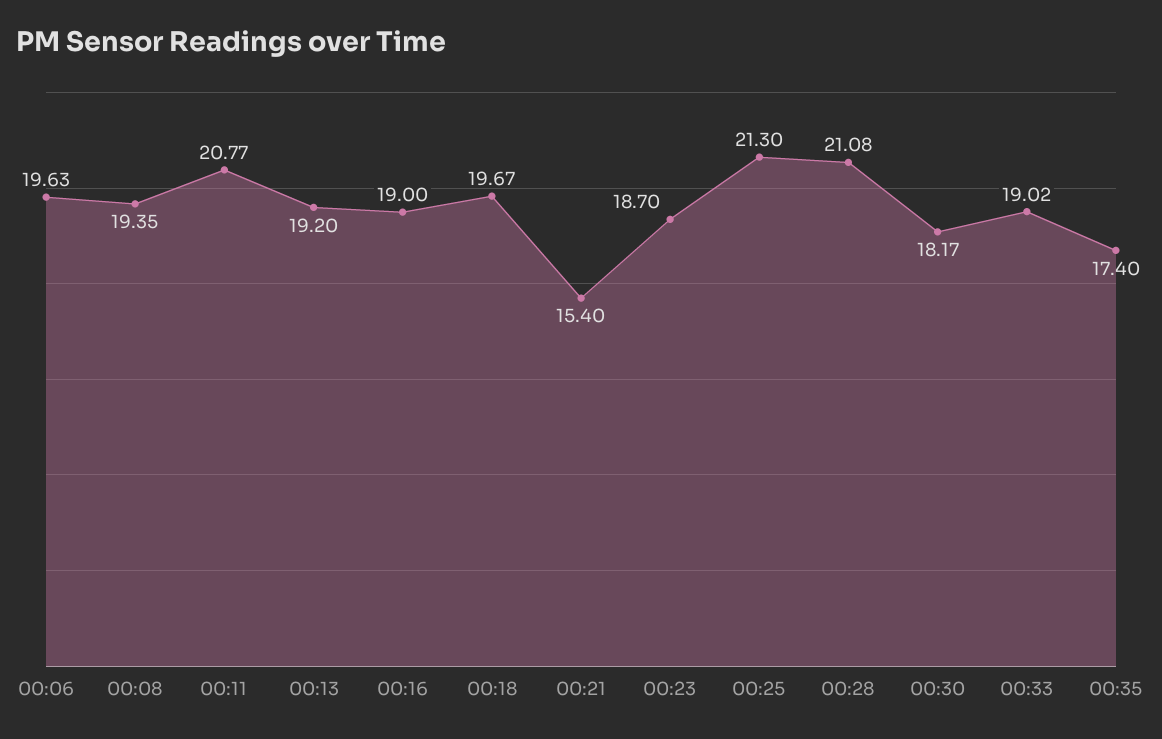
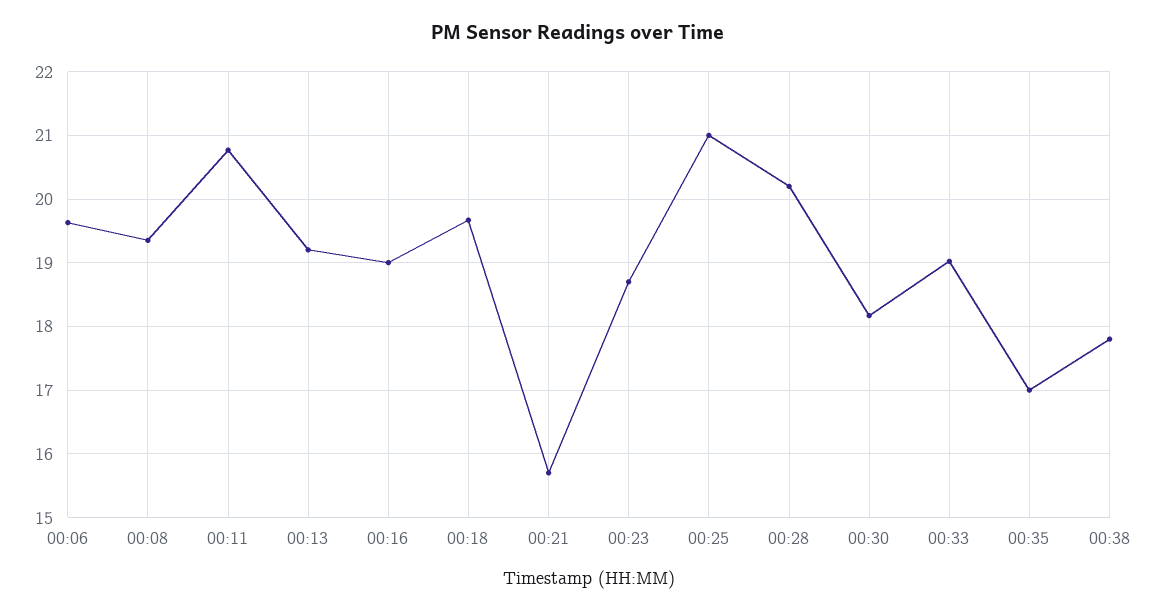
00:21: 15.4 -> 15.7
00:25: 21.3 -> 21
00:28: 21.08 -> 20.2
00:35: 17.4 -> 17
00:38: none -> 17.8

